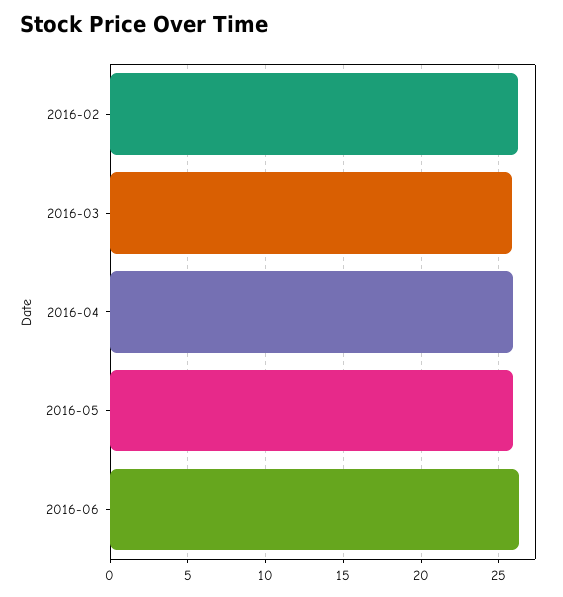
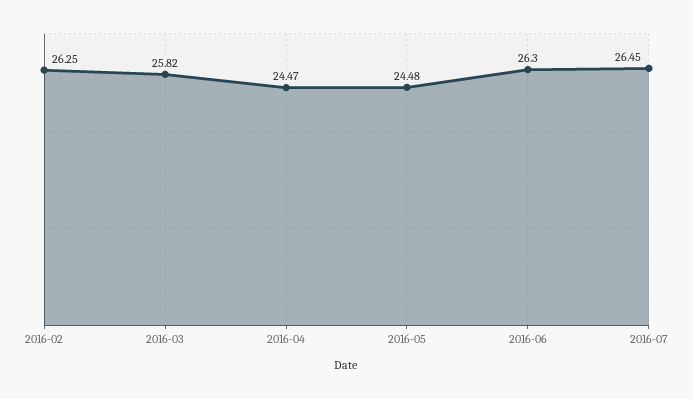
2016-04: 26 -> 24.47
2016-05: 26 -> 24.48
2016-07: none -> 26.45

